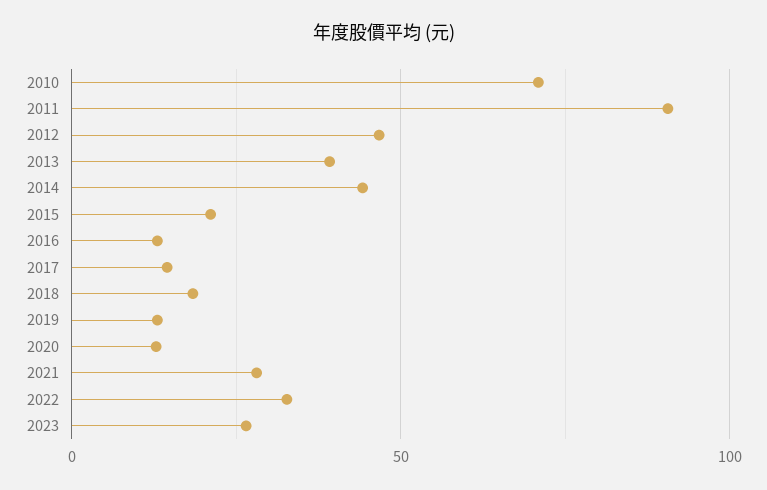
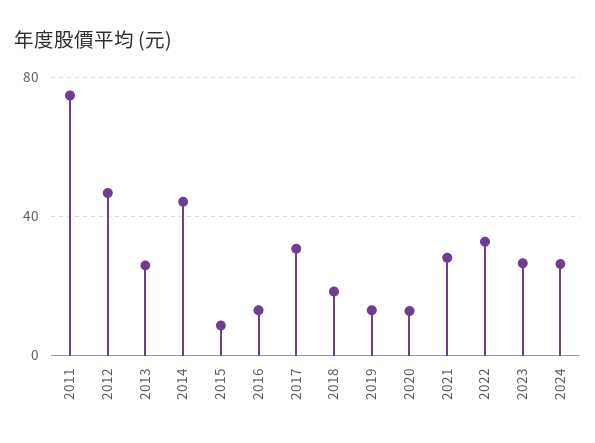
2010: 70 -> none
2011: 90 -> 75
2013: 40 -> 25
2015: 20 -> 10
2017: 15 -> 30
2024: none -> 25

